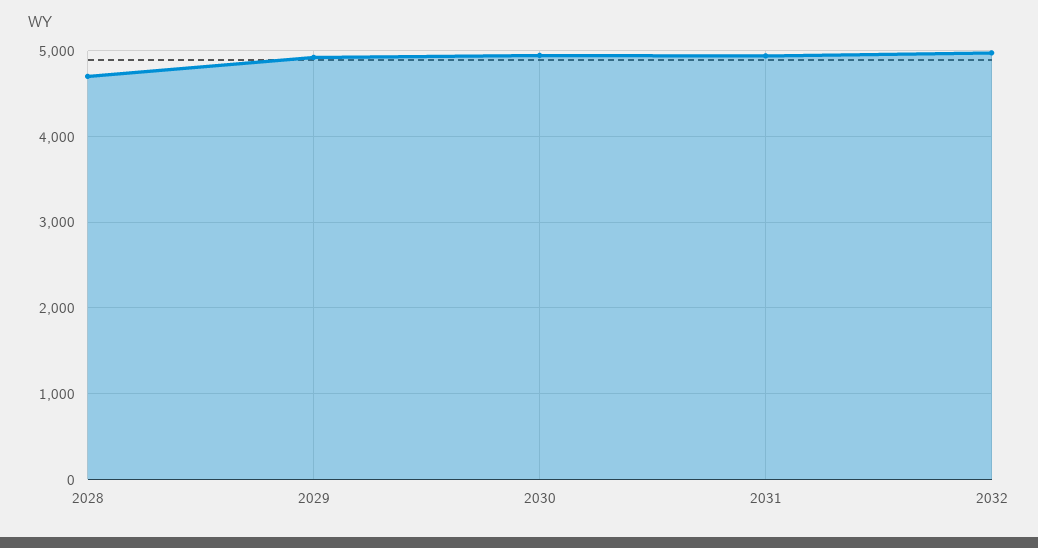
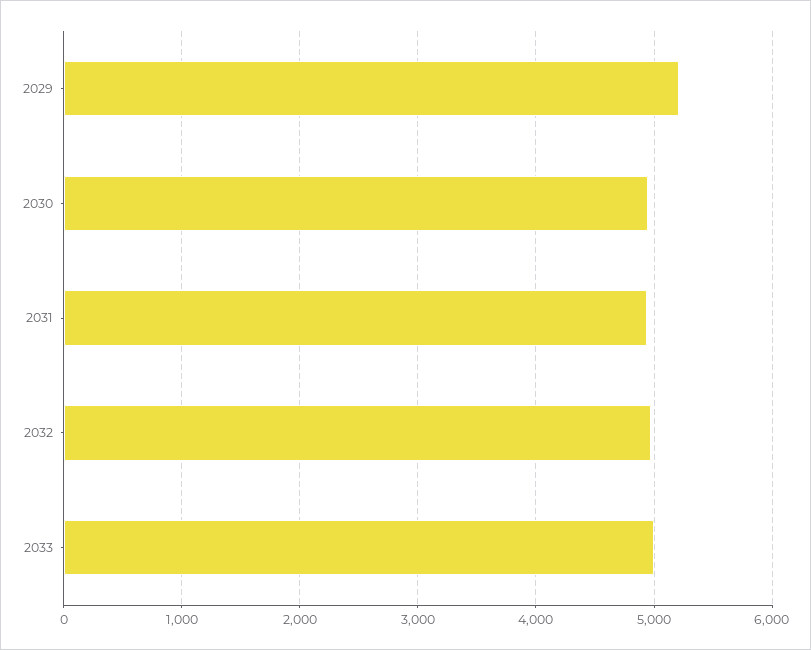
2028: 4700 -> none
2029: 4900 -> 5200
2033: none -> 5000

